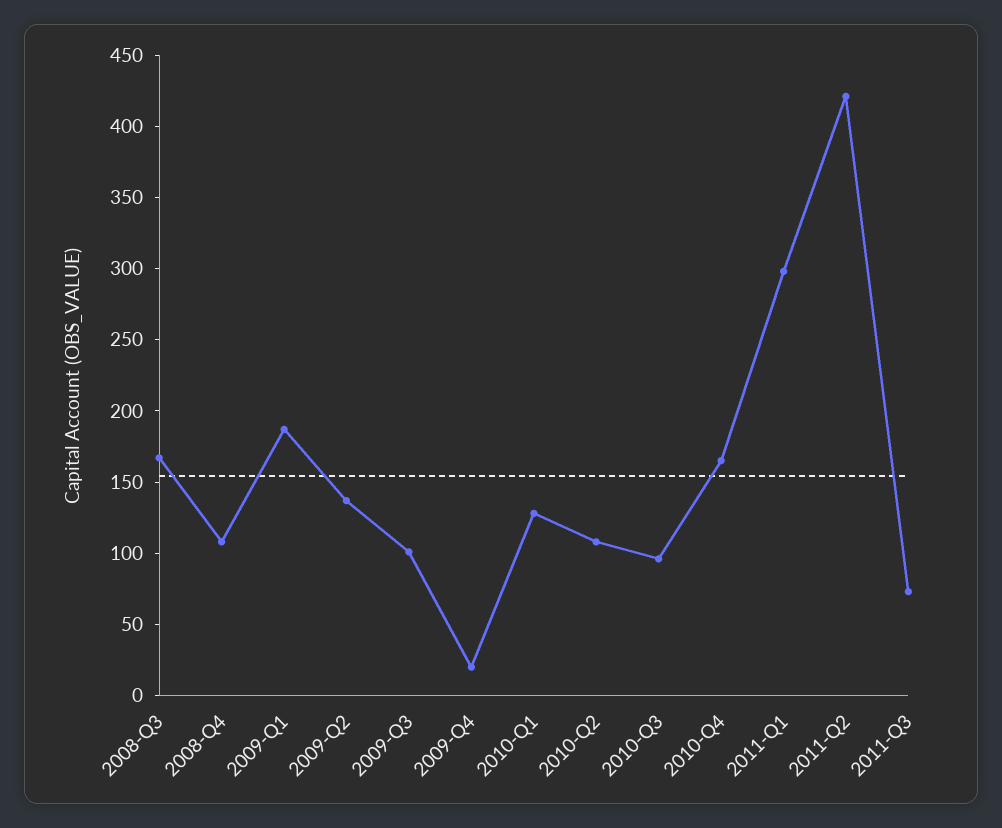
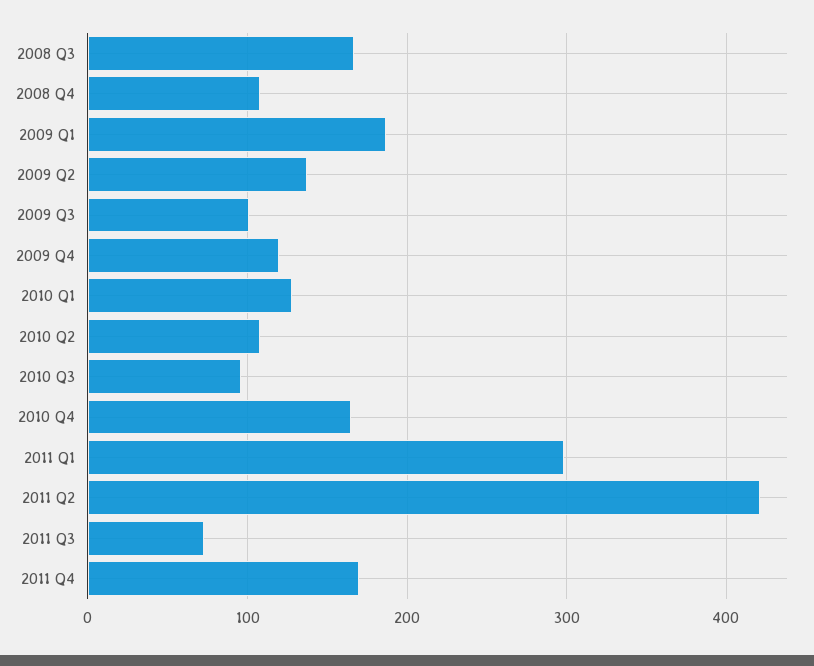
2009-Q4: 20 -> 120
2011 Q4: none -> 170

